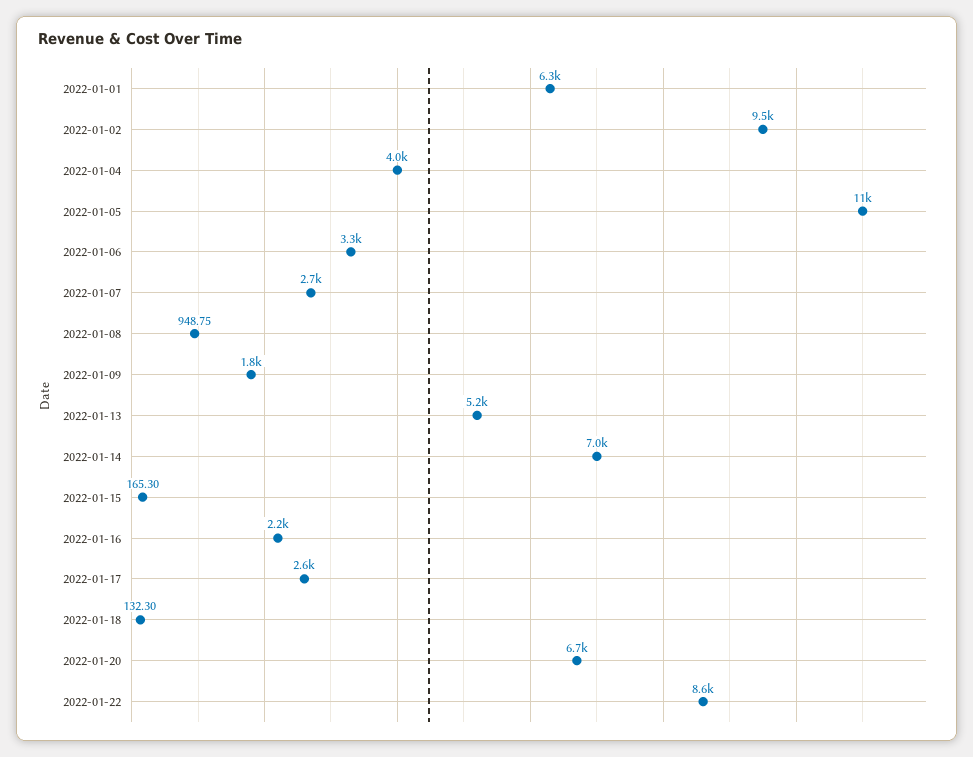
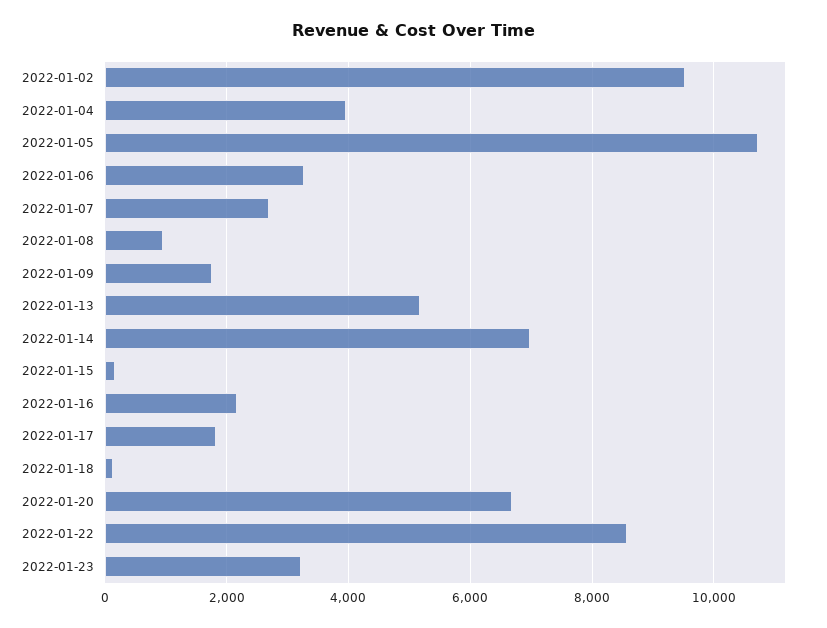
2022-01-01: 6300 -> none
2022-01-17: 2600 -> 1800
2022-01-23: none -> 3200

